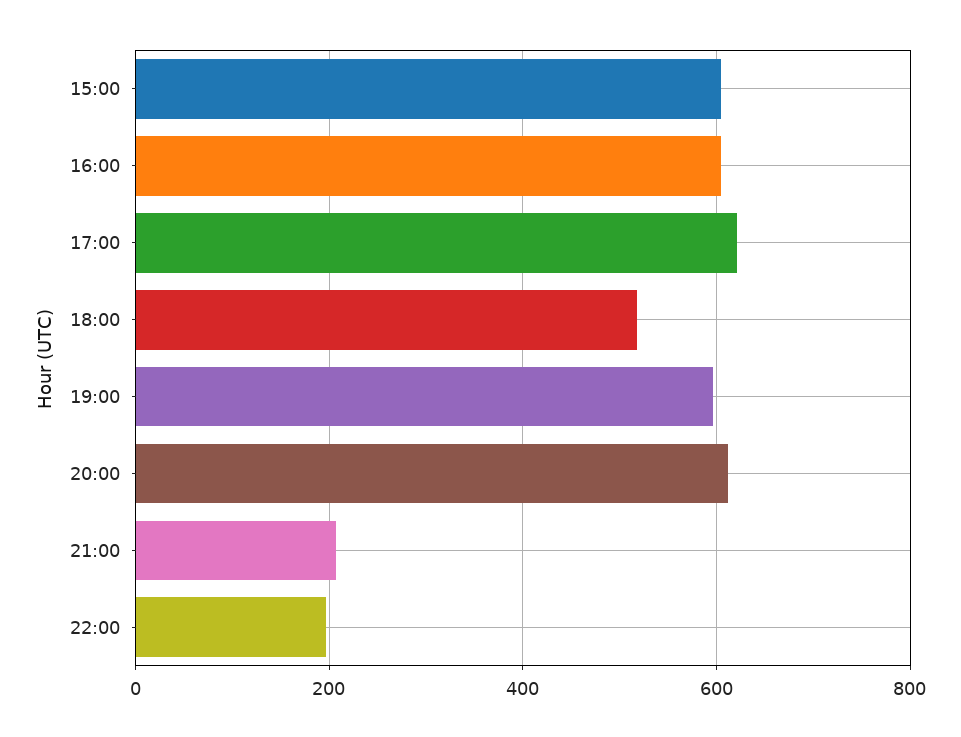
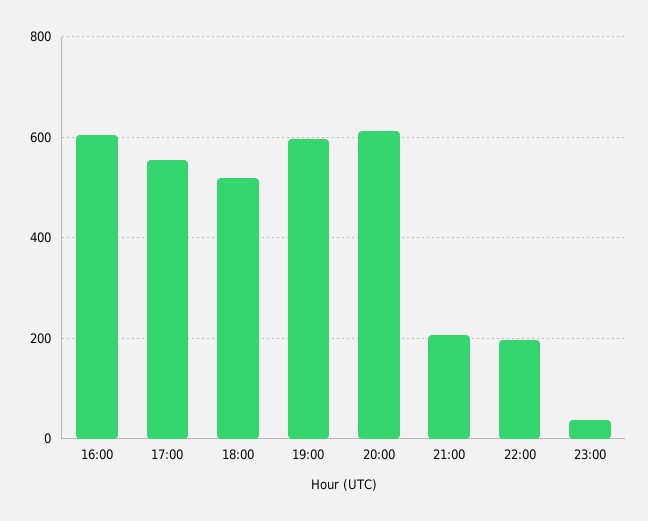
15:00: 600 -> none
17:00: 620 -> 560
23:00: none -> 40

